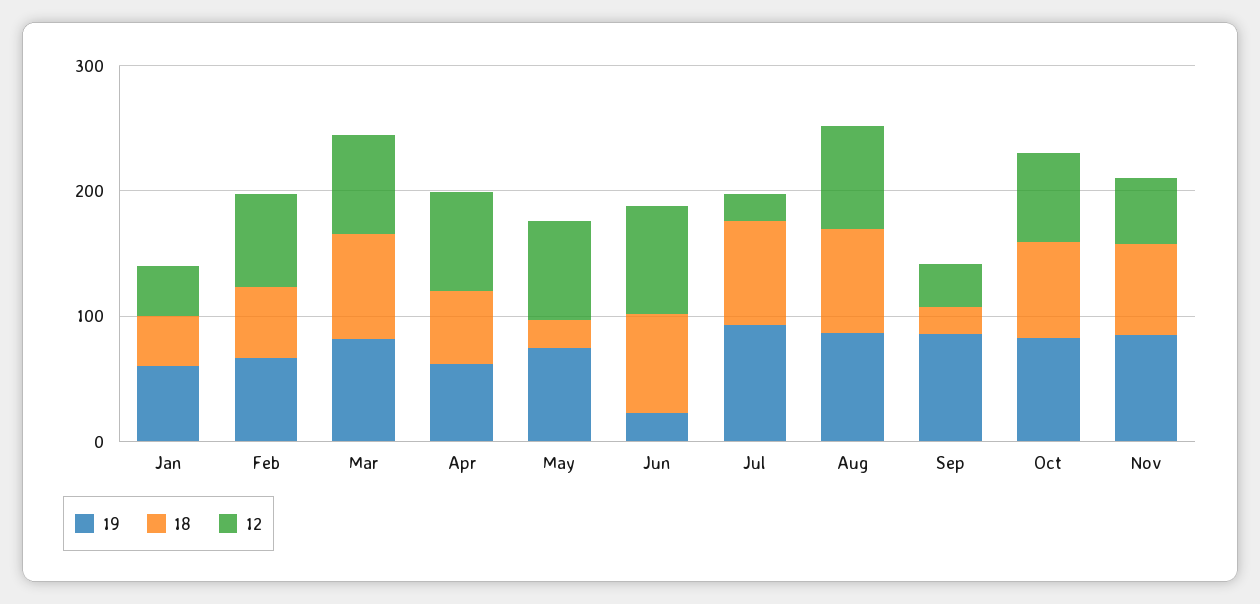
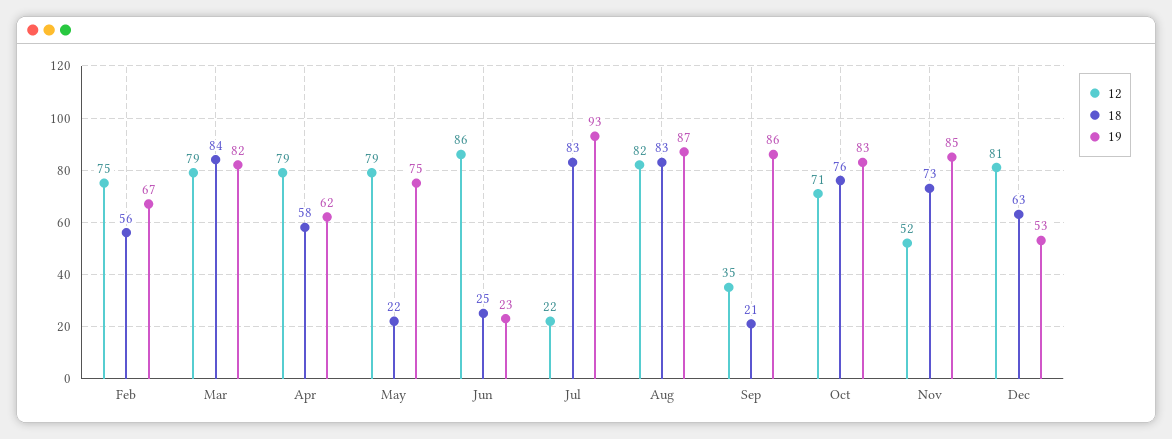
19, Jan: 60 -> none
18, Jan: 40 -> none
12, Jan: 40 -> none
18, Jun: 80 -> 25
12, Dec: none -> 81
18, Dec: none -> 63
19, Dec: none -> 53

